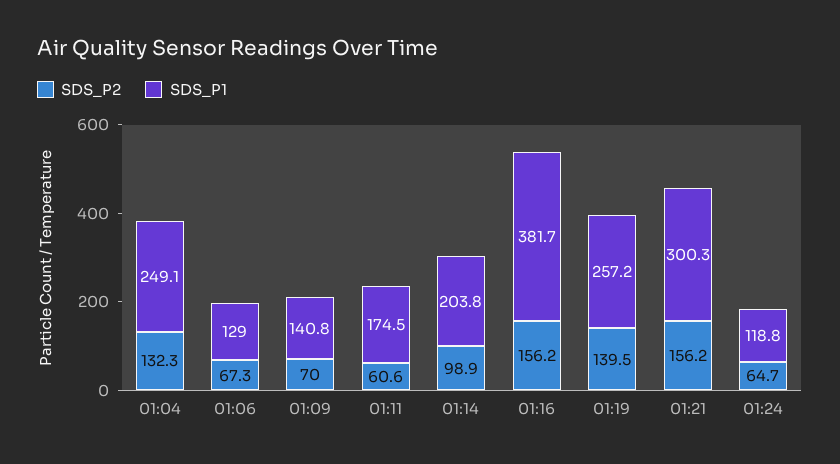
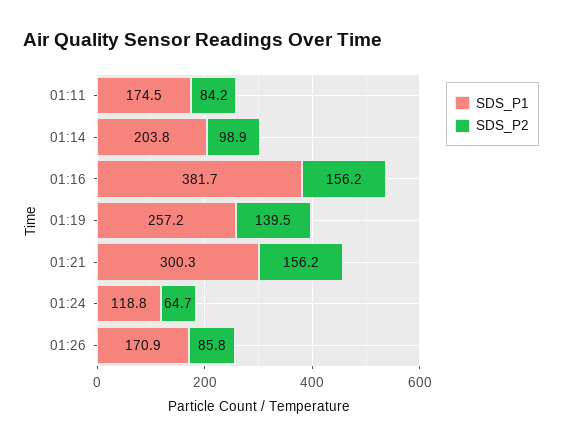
SDS_P2, 01:04: 132.3 -> none
SDS_P1, 01:04: 249.1 -> none
SDS_P2, 01:06: 67.3 -> none
SDS_P1, 01:06: 129 -> none
SDS_P2, 01:09: 70 -> none
SDS_P1, 01:09: 140.8 -> none
SDS_P2, 01:11: 60.6 -> 84.2
SDS_P1, 01:26: none -> 170.9
SDS_P2, 01:26: none -> 85.8

